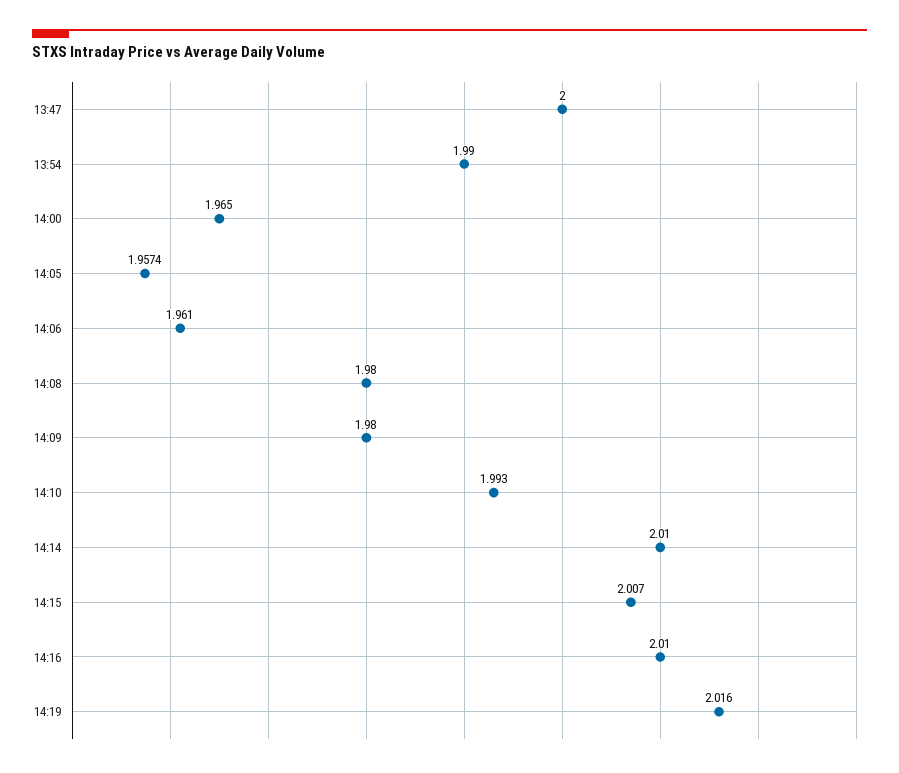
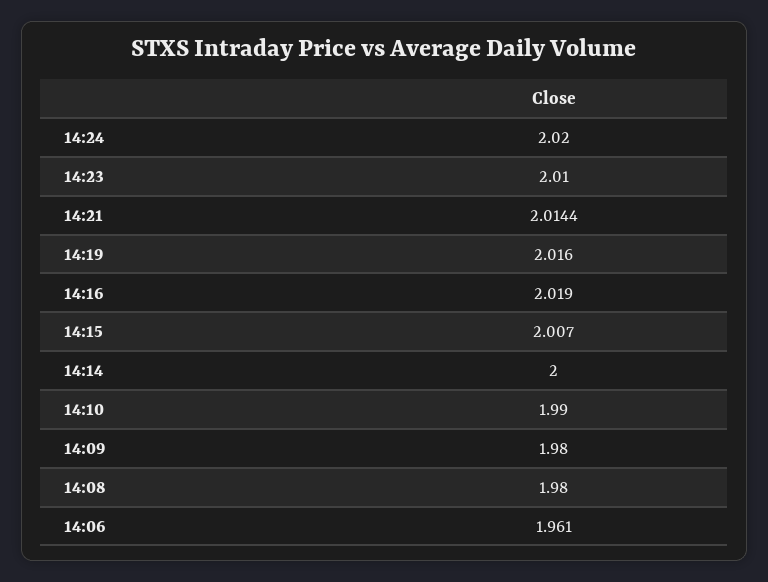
13:47: 2 -> none
13:54: 1.99 -> none
14:00: 1.965 -> none
14:05: 1.9574 -> none
14:10: 1.993 -> 1.99
14:14: 2.01 -> 2
14:16: 2.01 -> 2.019
14:24: none -> 2.02
14:23: none -> 2.01
14:21: none -> 2.0144

